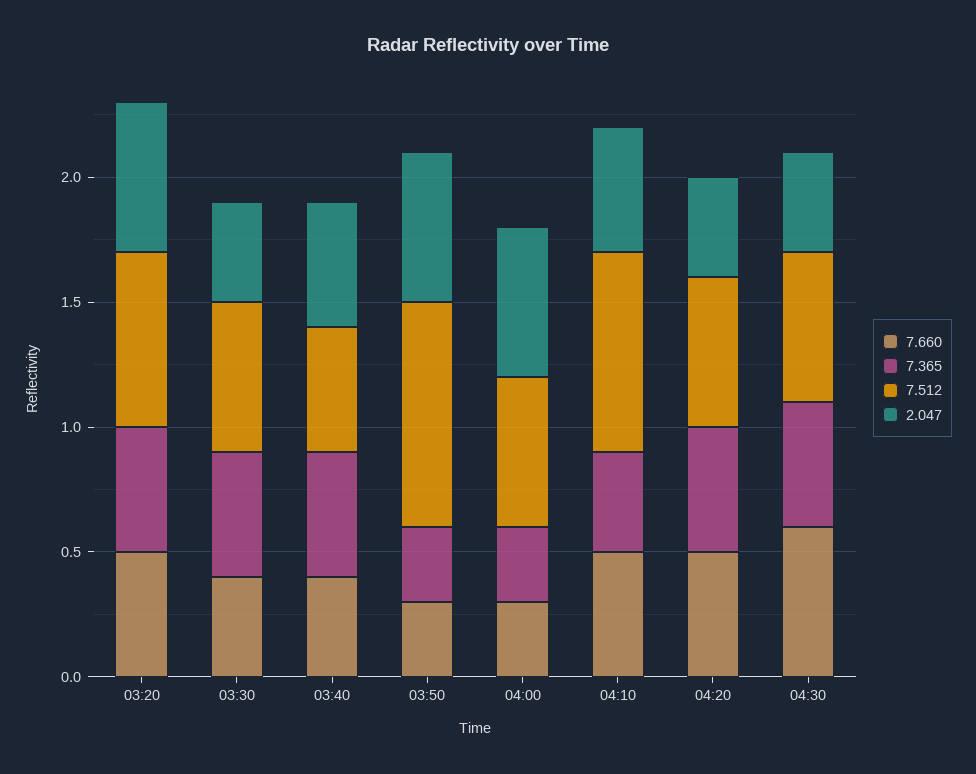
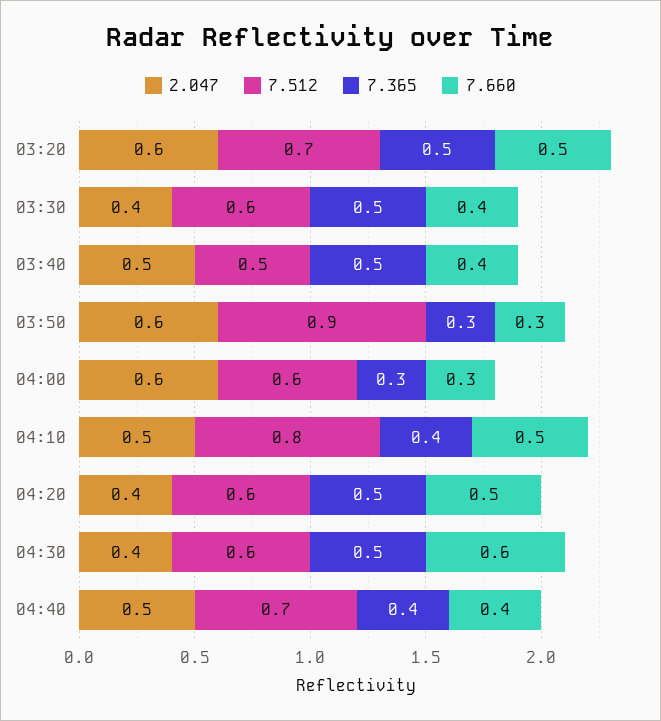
2.047, 04:40: none -> 0.5
7.512, 04:40: none -> 0.7
7.365, 04:40: none -> 0.4
7.660, 04:40: none -> 0.4

